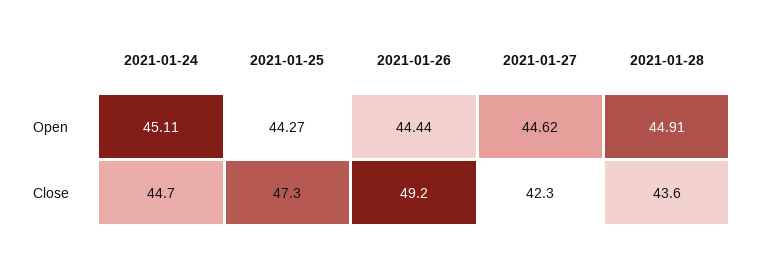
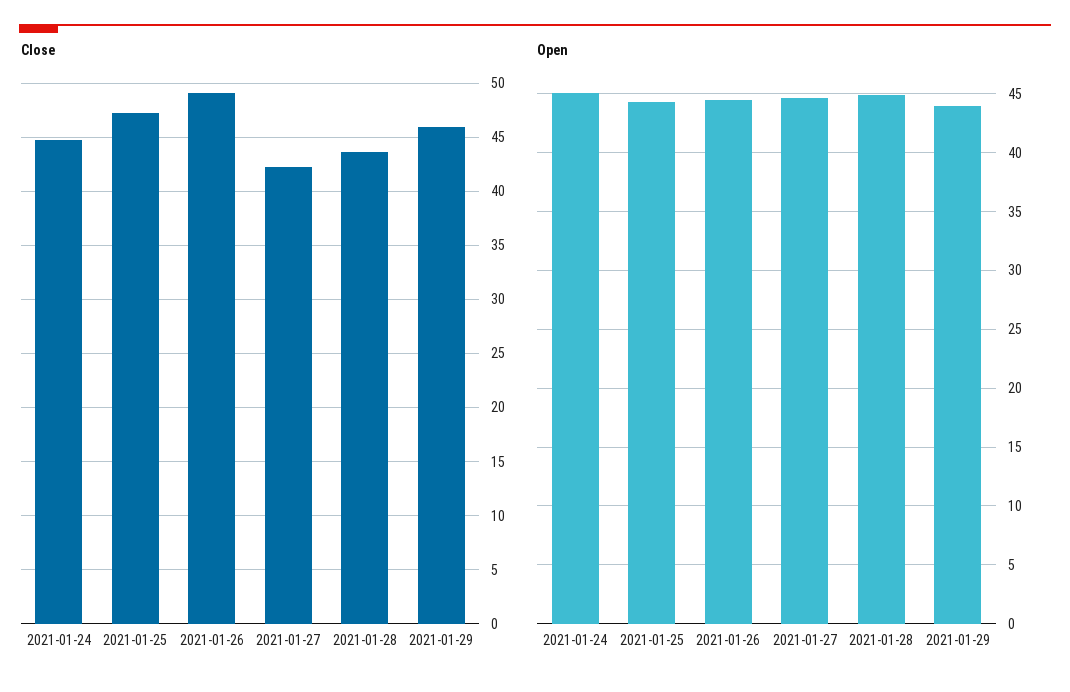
Close, 2021-01-29: none -> 46
Open, 2021-01-29: none -> 44

